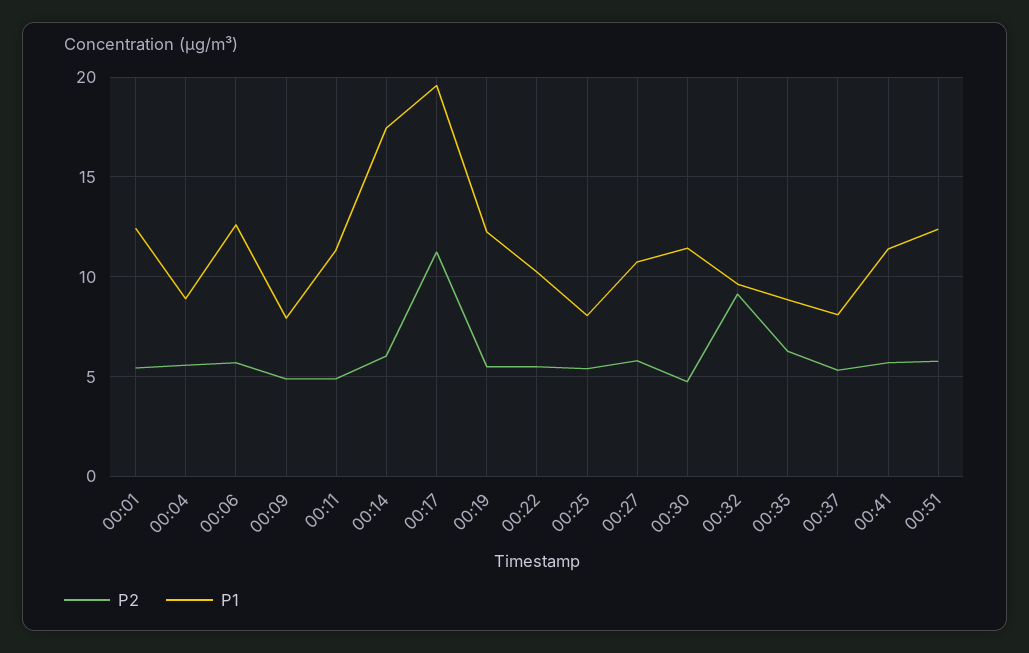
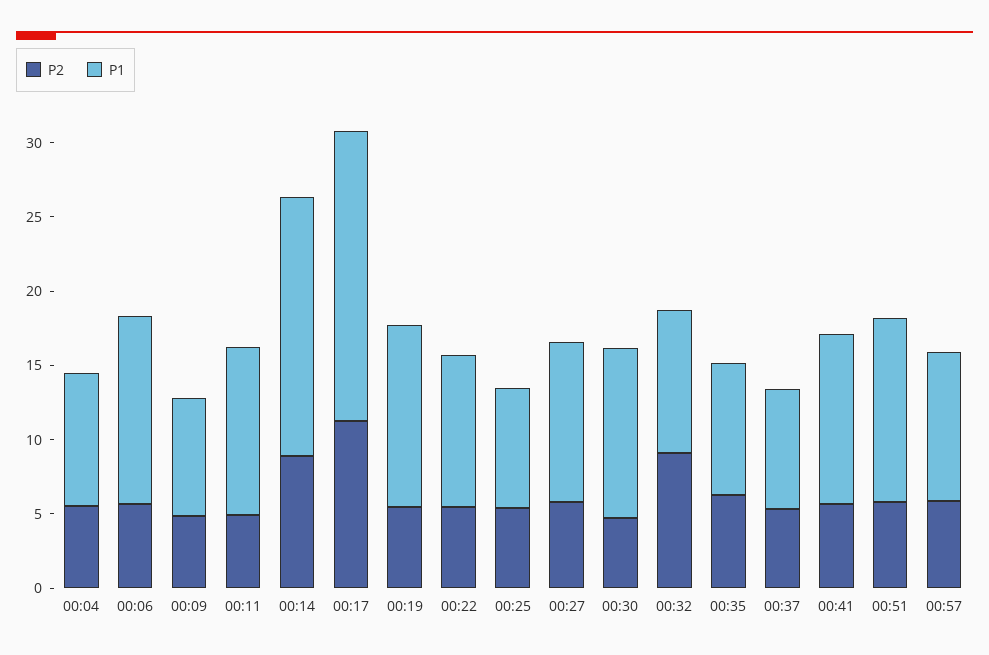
P2, 00:01: 5.5 -> none
P1, 00:01: 12.5 -> none
P2, 00:14: 6 -> 9
P2, 00:57: none -> 6
P1, 00:57: none -> 10

